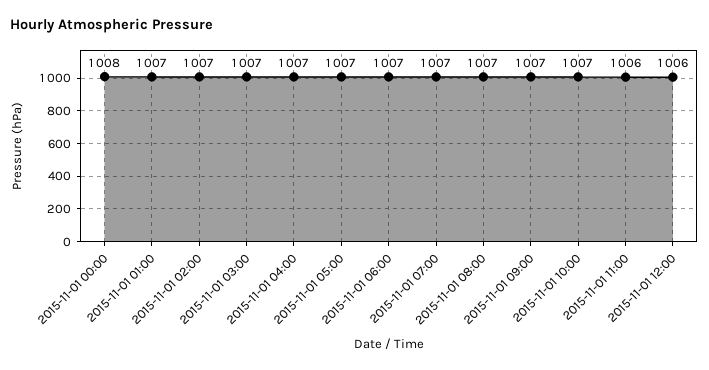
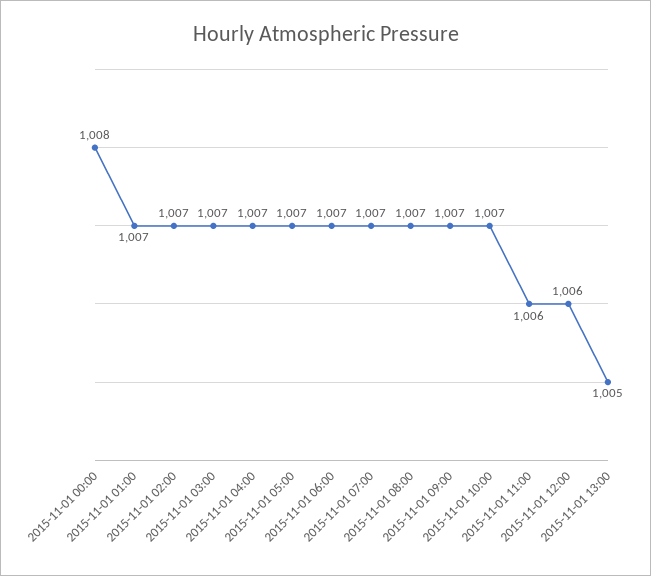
2015-11-01 13:00: none -> 1005

